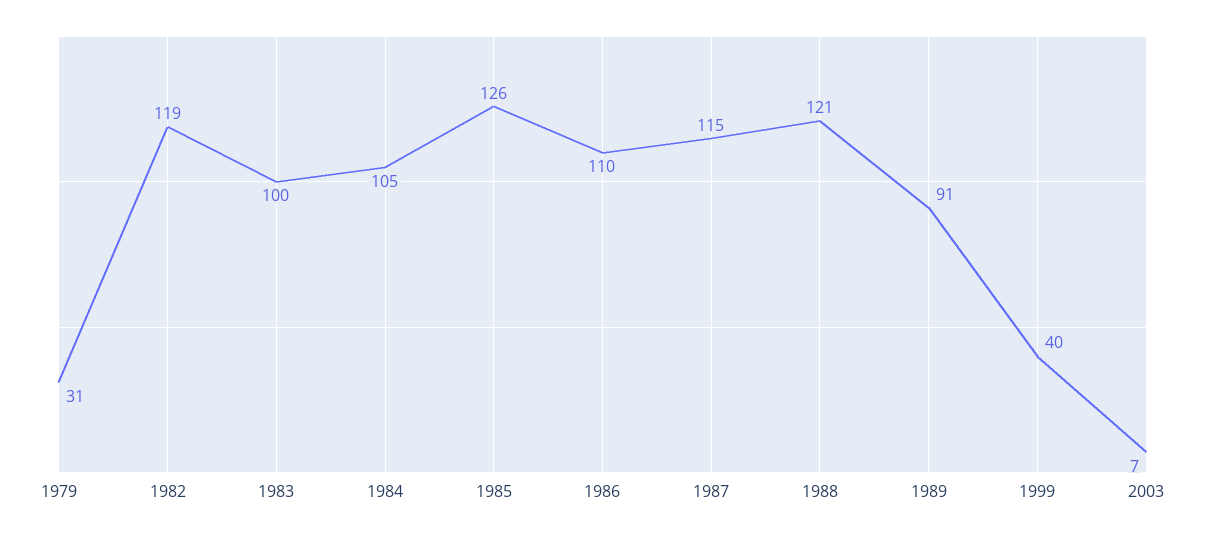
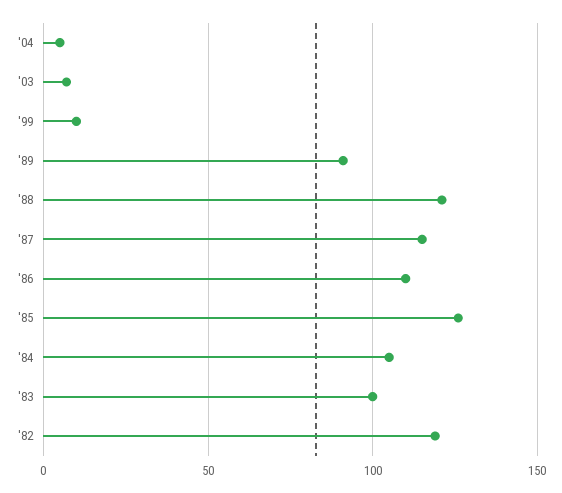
1979: 31 -> none
1999: 40 -> 10
'04: none -> 5

